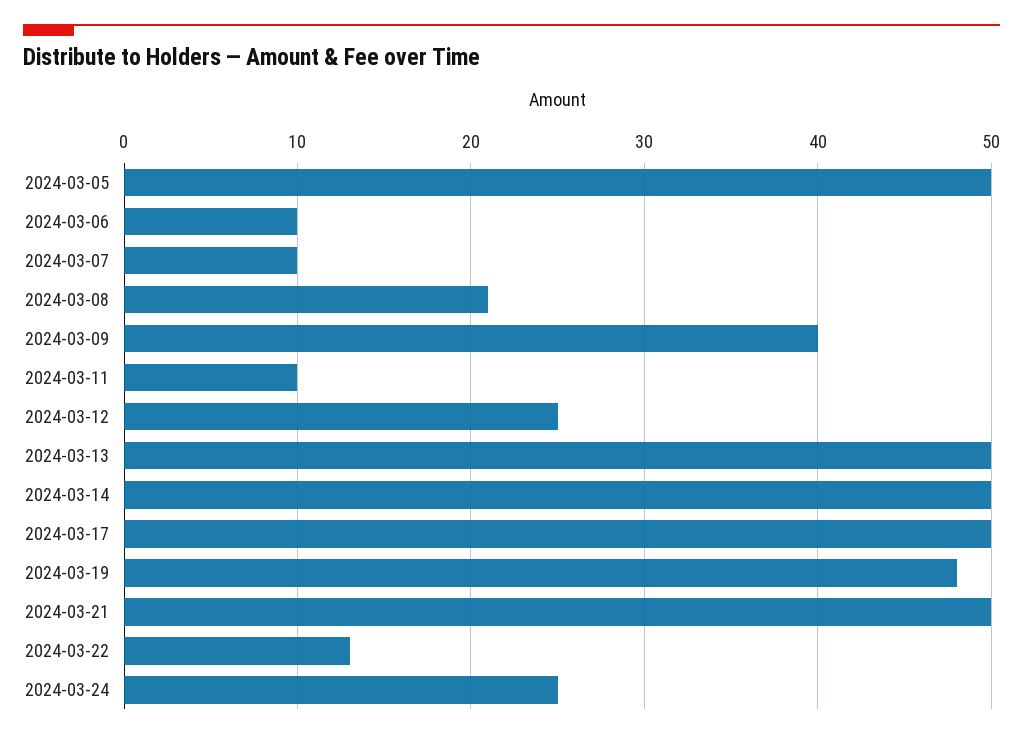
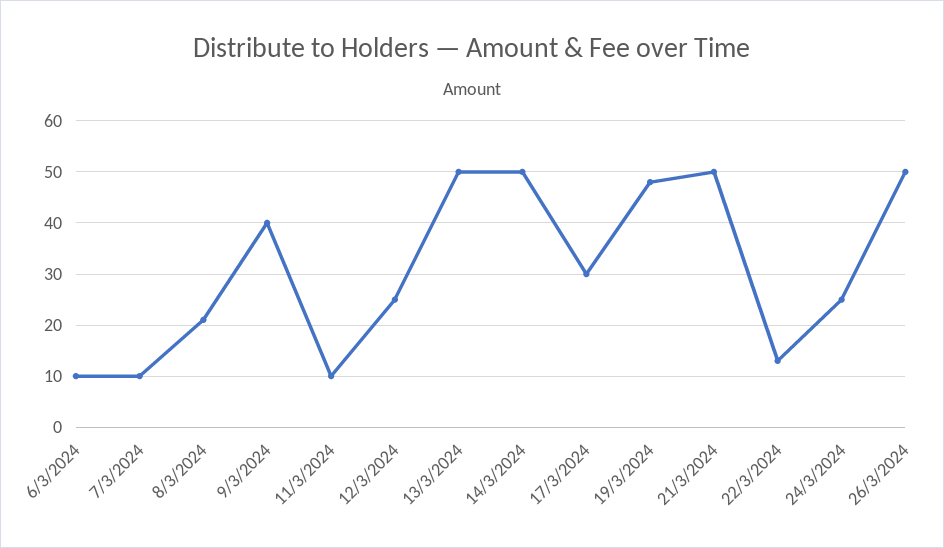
2024-03-05: 50 -> none
2024-03-17: 50 -> 30
26/3/2024: none -> 50

